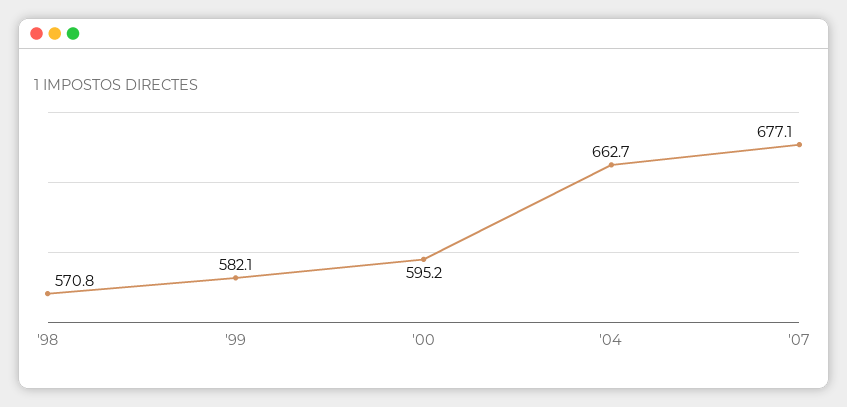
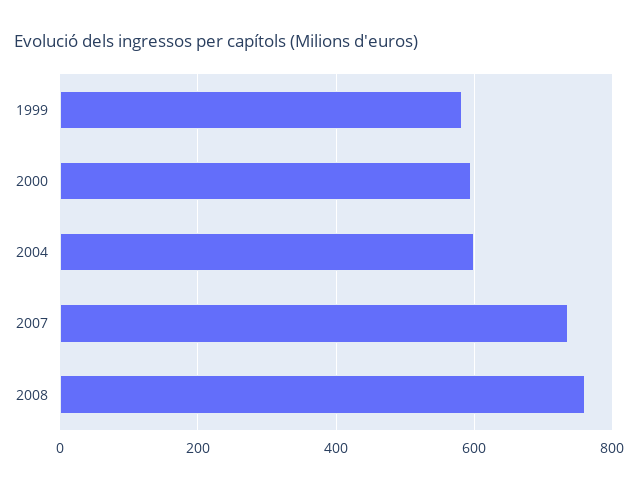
'98: 570.8 -> none
'04: 662.7 -> 600
'07: 677.1 -> 740
2008: none -> 760

